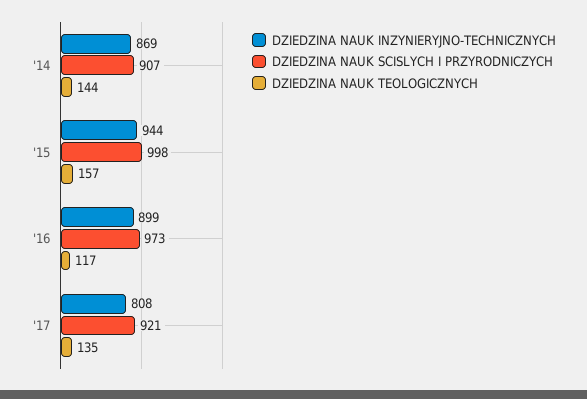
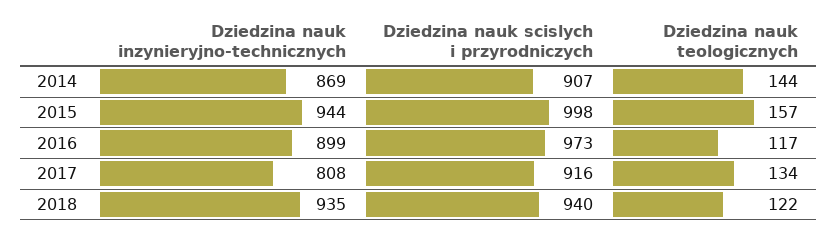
DZIEDZINA NAUK SCISLYCH I PRZYRODNICZYCH, '17: 921 -> 916
DZIEDZINA NAUK TEOLOGICZNYCH, '17: 135 -> 134
DZIEDZINA NAUK INZYNIERYJNO-TECHNICZNYCH, 2018: none -> 935
DZIEDZINA NAUK SCISLYCH I PRZYRODNICZYCH, 2018: none -> 940
DZIEDZINA NAUK TEOLOGICZNYCH, 2018: none -> 122

